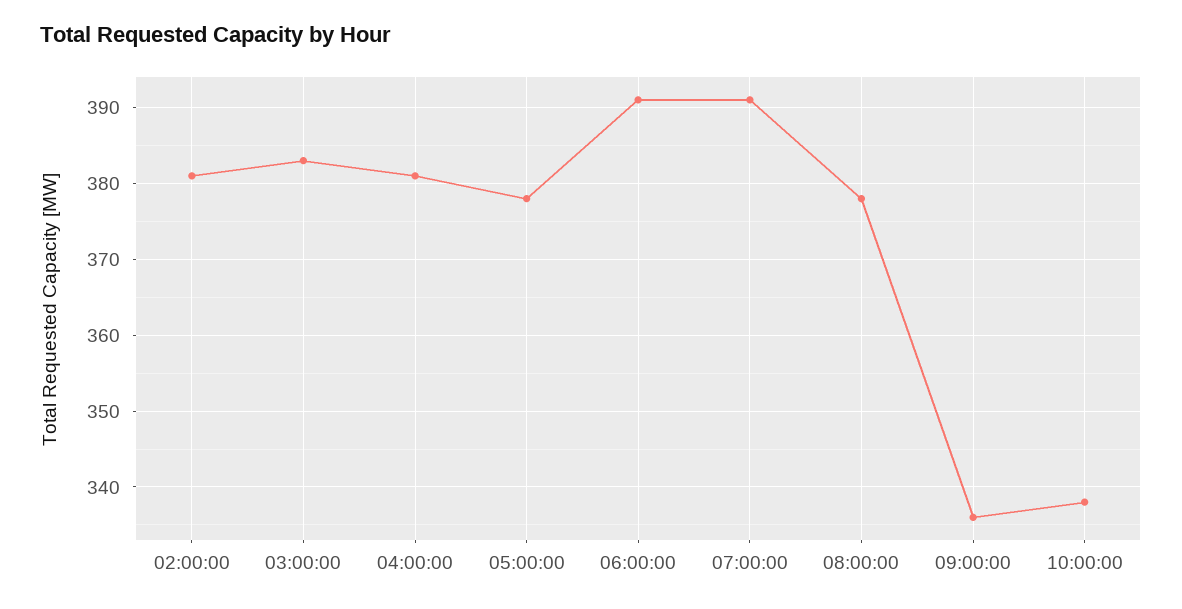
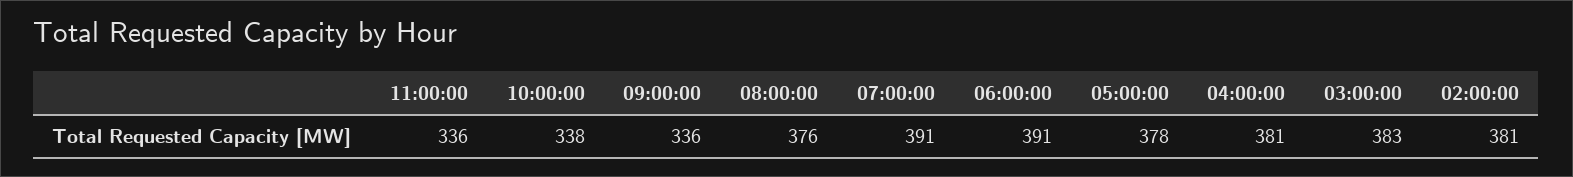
08:00:00: 378 -> 376
11:00:00: none -> 336

